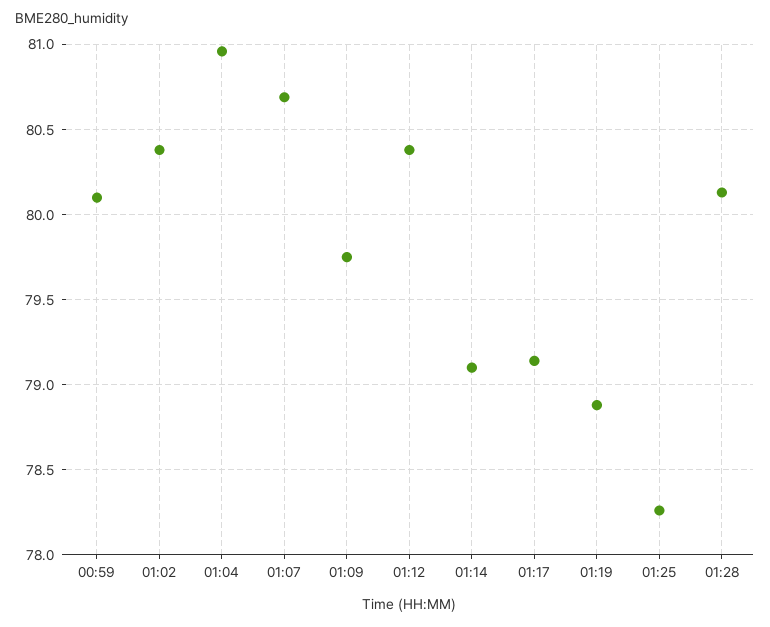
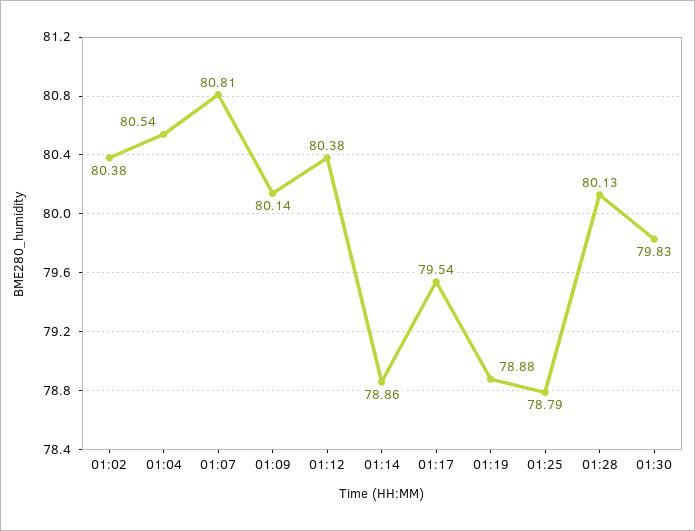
00:59: 80.1 -> none
01:04: 80.95 -> 80.54
01:07: 80.7 -> 80.81
01:09: 79.75 -> 80.14
01:14: 79.1 -> 78.86
01:17: 79.15 -> 79.54
01:25: 78.25 -> 78.79
01:30: none -> 79.83

